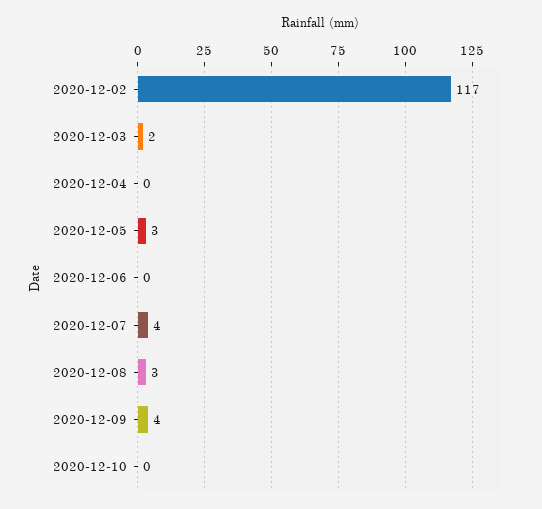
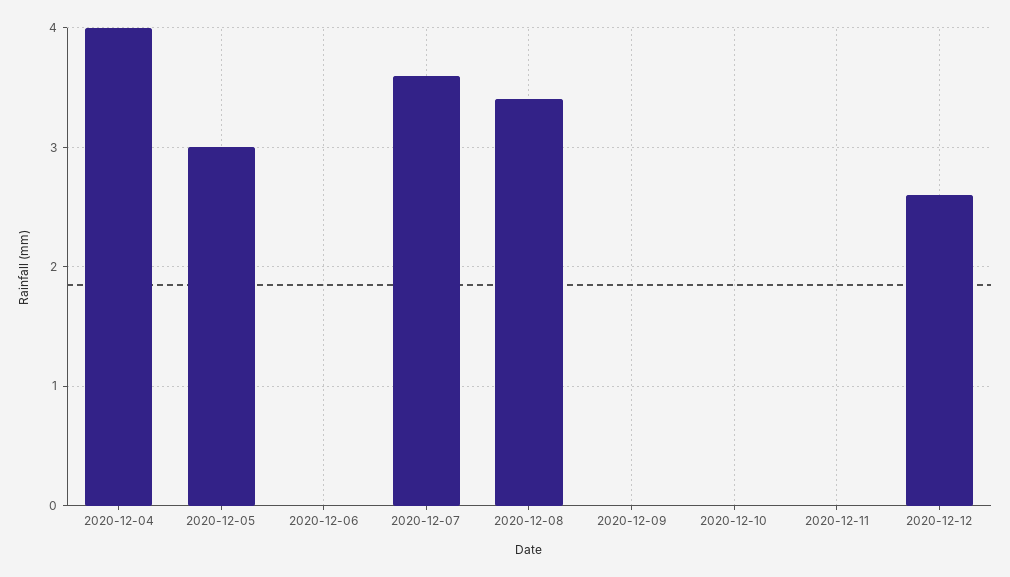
2020-12-02: 117 -> none
2020-12-03: 2 -> none
2020-12-04: 0 -> 4
2020-12-09: 4 -> 0
2020-12-11: none -> 0
2020-12-12: none -> 2.6

